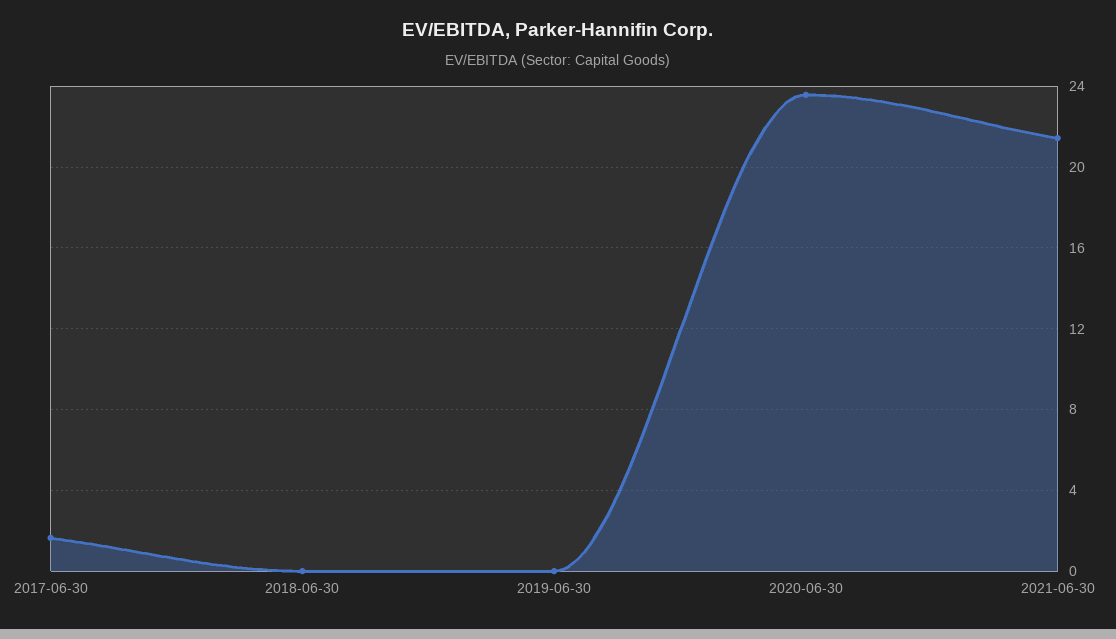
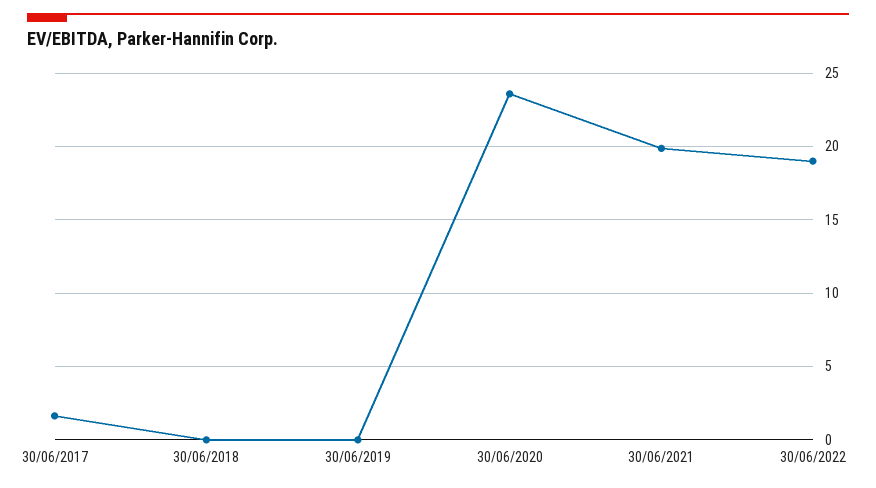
2021-06-30: 21.5 -> 20
30/06/2022: none -> 19

